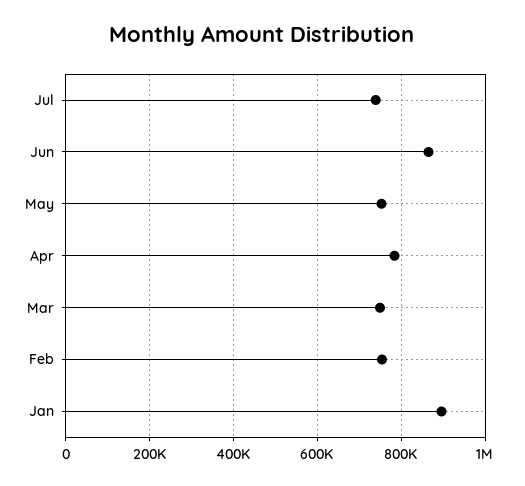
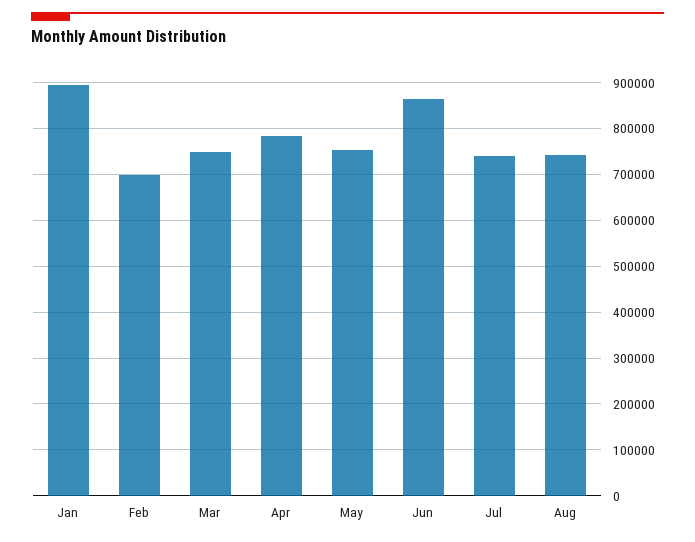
Feb: 760000 -> 700000
Aug: none -> 740000

